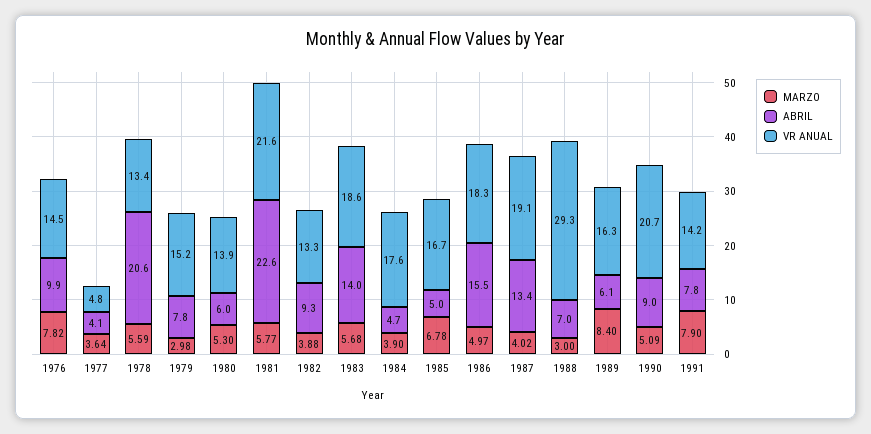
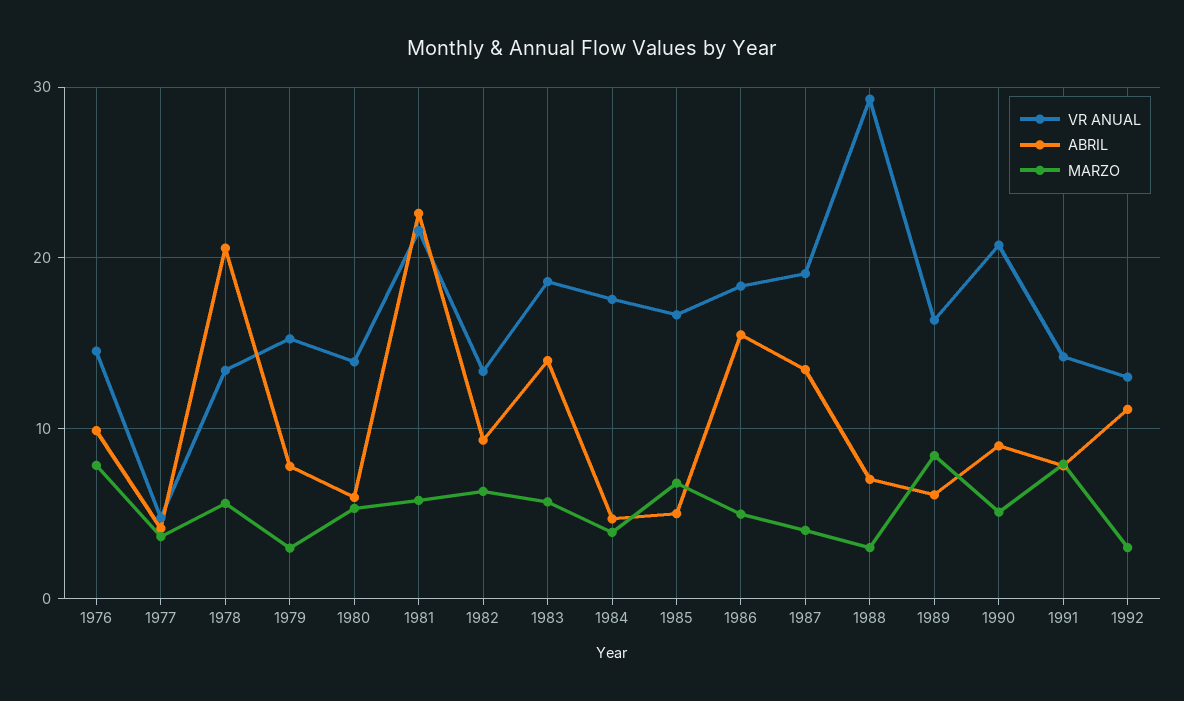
MARZO, 1982: 3.88 -> 6
VR ANUAL, 1992: none -> 13
ABRIL, 1992: none -> 11
MARZO, 1992: none -> 3

